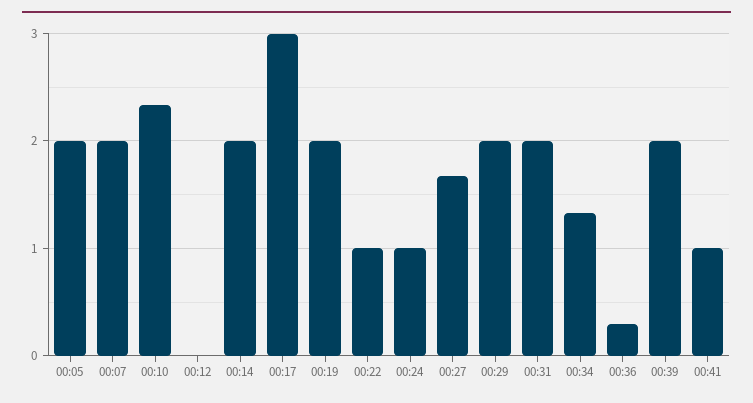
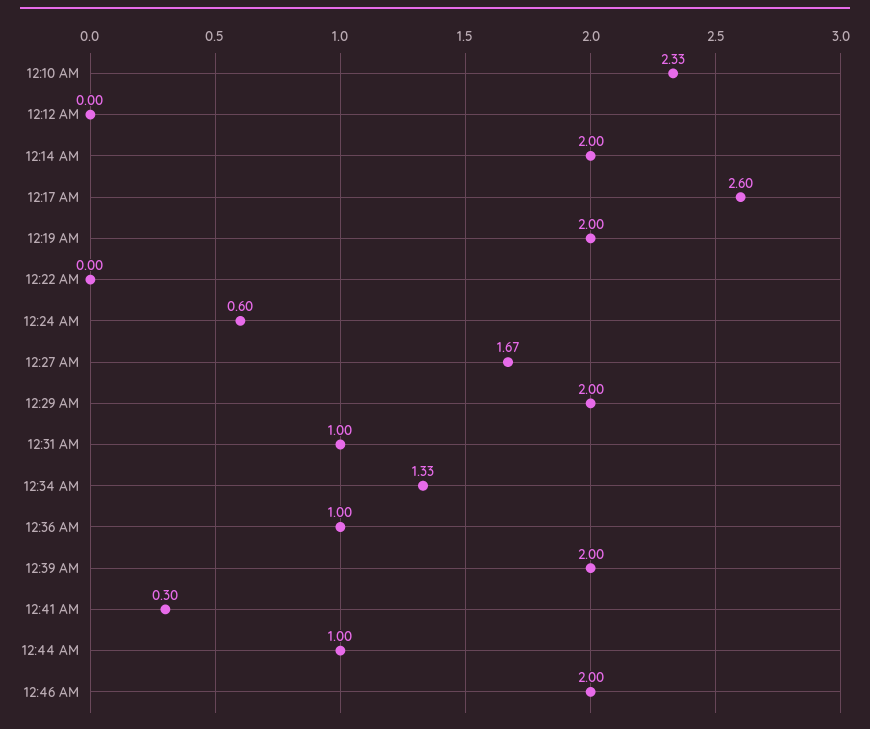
00:05: 2 -> none
00:07: 2 -> none
00:17: 3 -> 2.6
00:22: 1 -> 0
00:24: 1 -> 0.6
00:31: 2 -> 1
00:36: 0.3 -> 1
00:41: 1 -> 0.3
12:44 AM: none -> 1
12:46 AM: none -> 2

